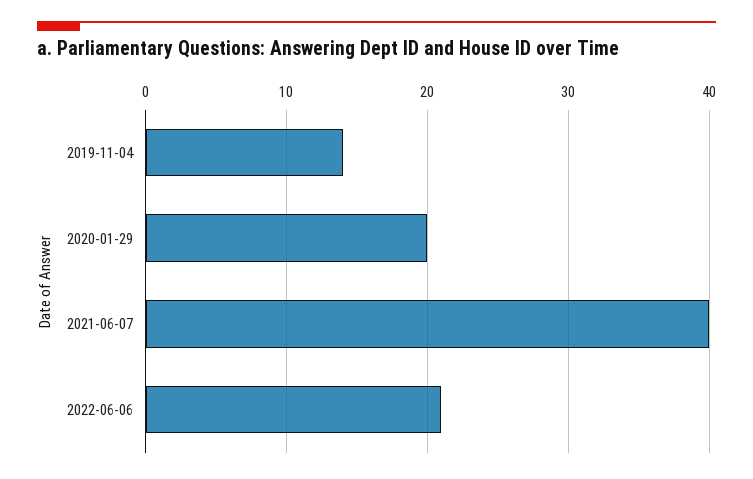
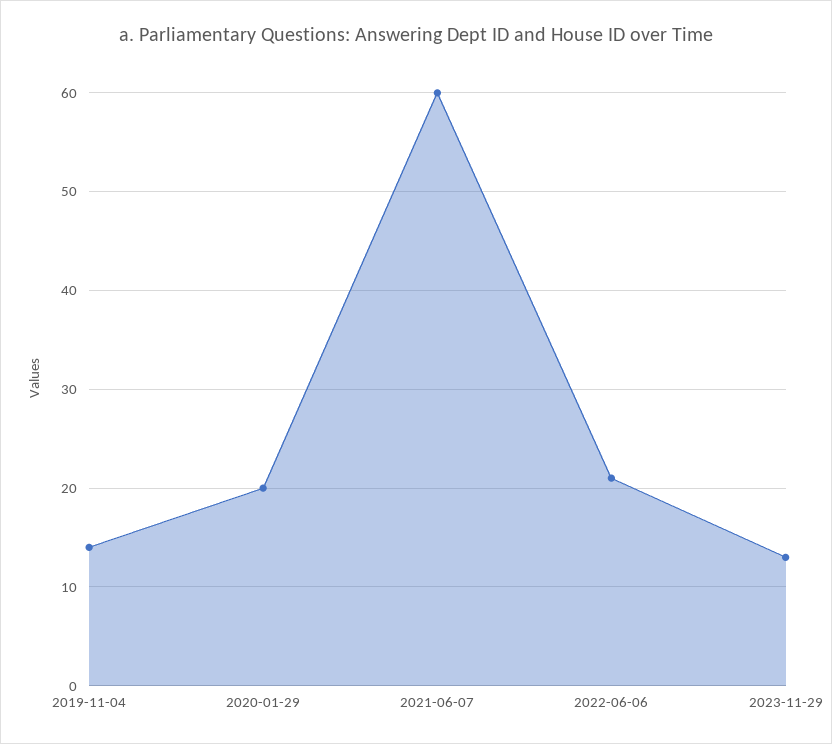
2021-06-07: 40 -> 60
2023-11-29: none -> 13

